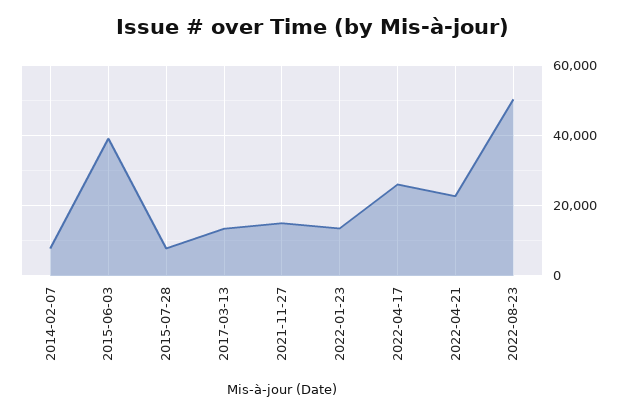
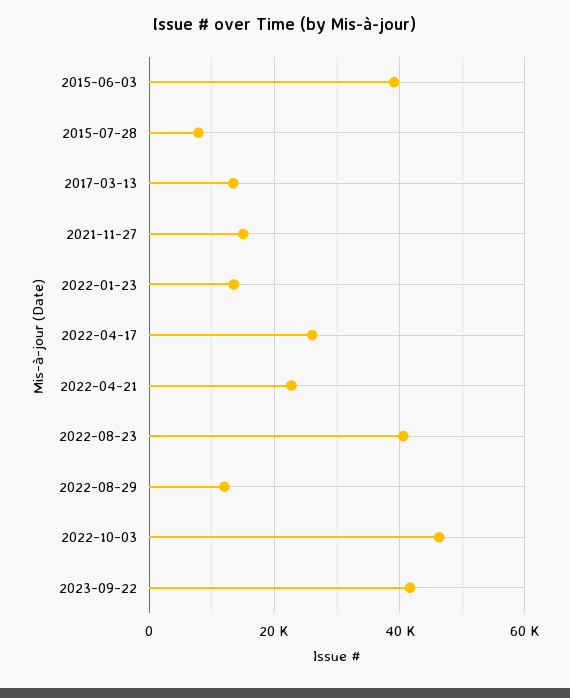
2014-02-07: 8000 -> none
2022-08-23: 50000 -> 40000
2022-08-29: none -> 12000
2022-10-03: none -> 46000
2023-09-22: none -> 42000

